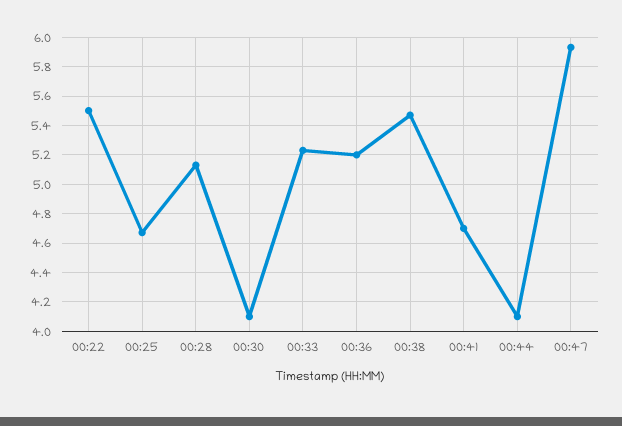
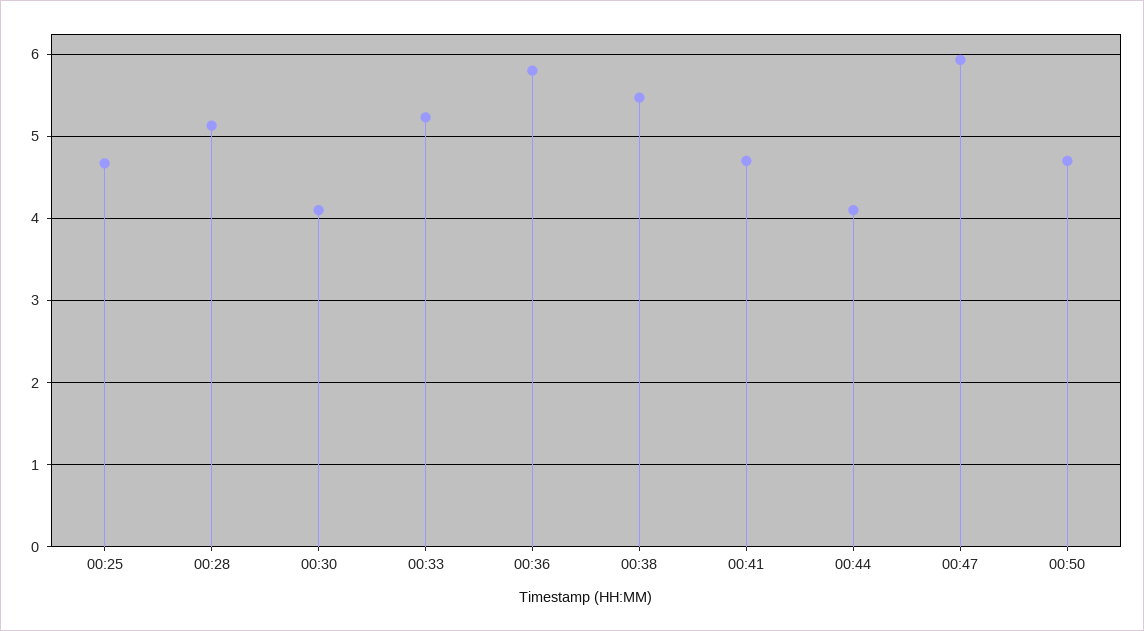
00:22: 5.5 -> none
00:36: 5.2 -> 5.8
00:50: none -> 4.7

